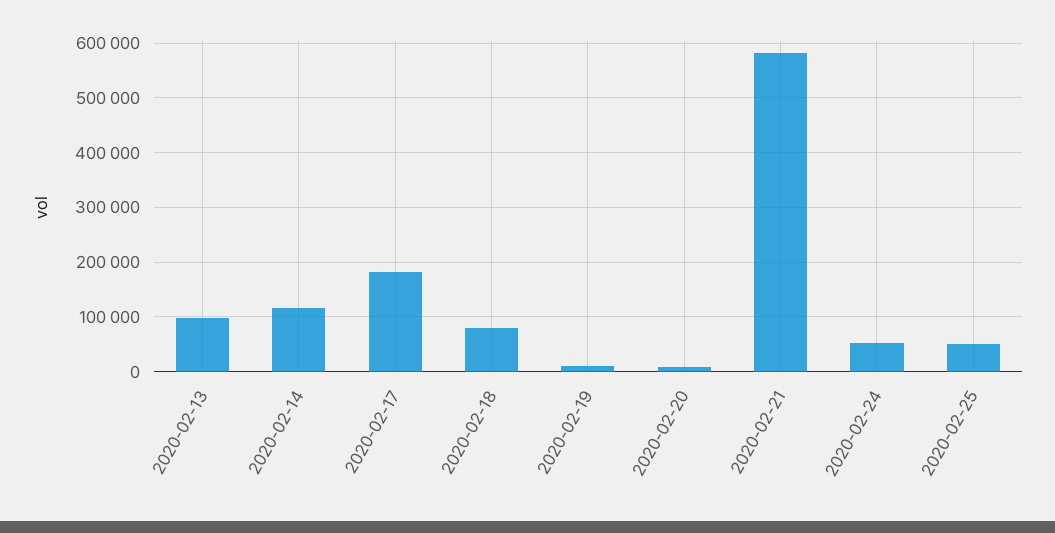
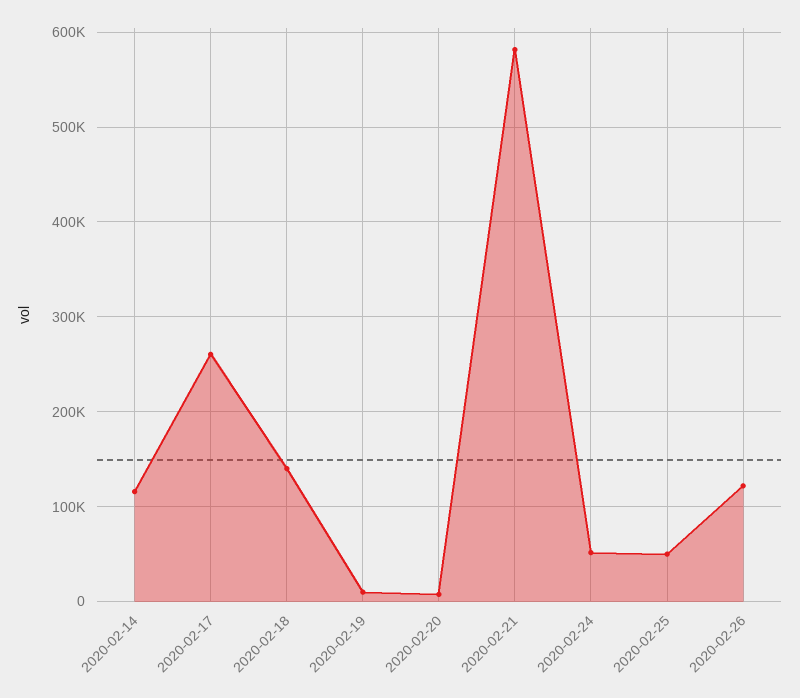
2020-02-13: 100000 -> none
2020-02-17: 180000 -> 260000
2020-02-18: 80000 -> 140000
2020-02-26: none -> 120000

